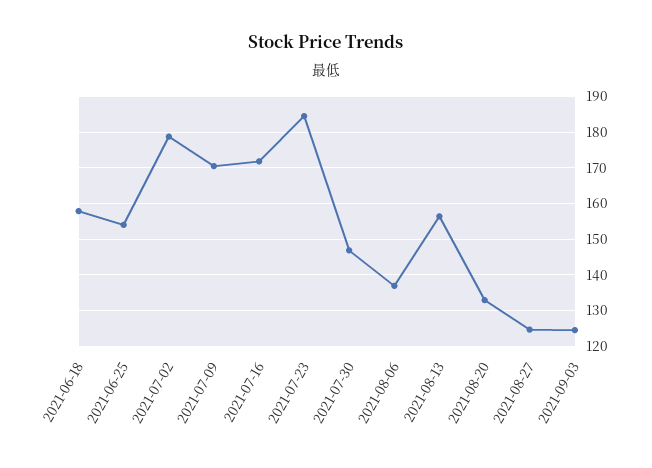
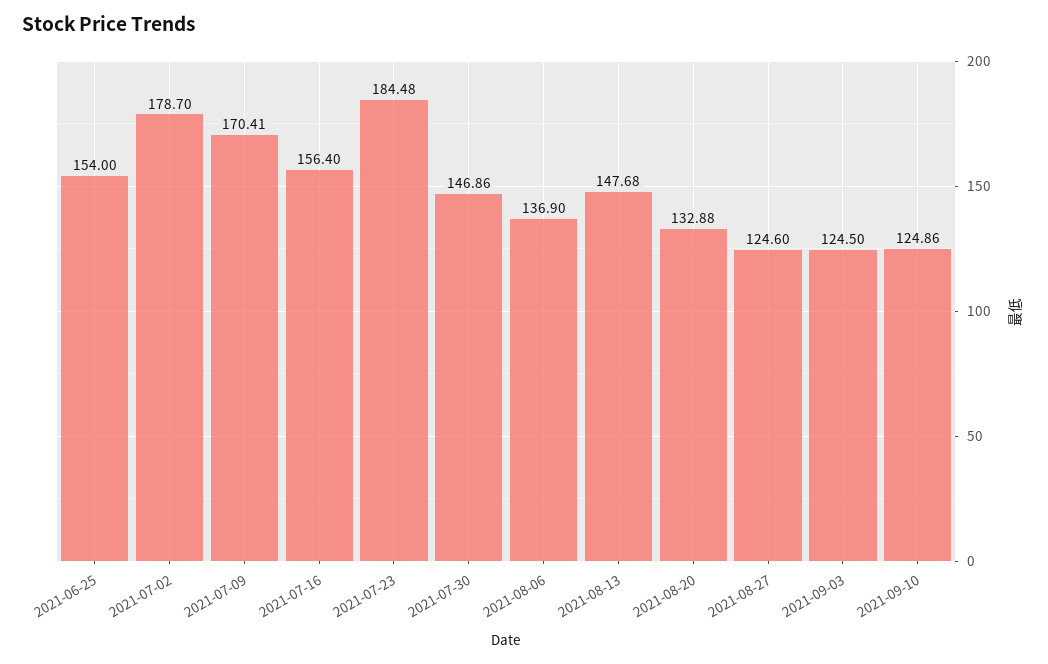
2021-06-18: 158 -> none
2021-07-16: 172 -> 156.4
2021-08-13: 156 -> 147.68
2021-09-10: none -> 124.86

